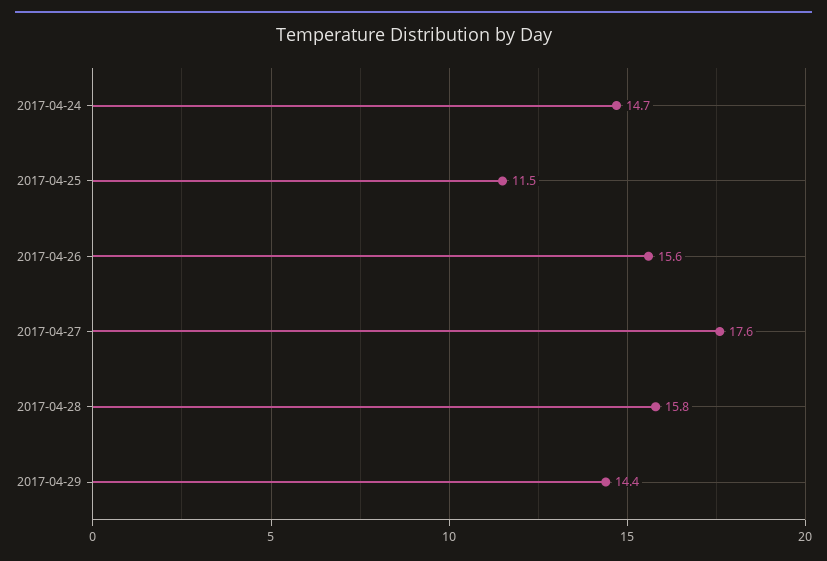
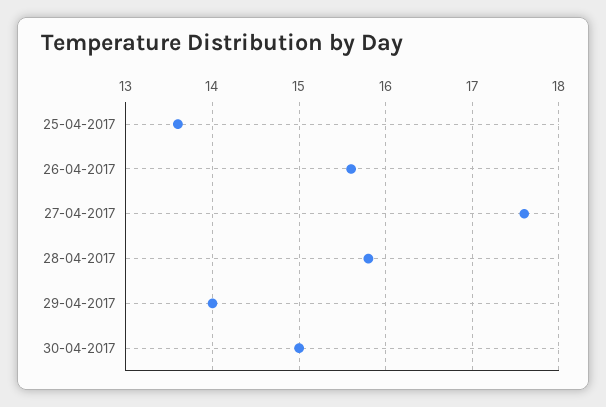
2017-04-24: 14.7 -> none
2017-04-25: 11.5 -> 13.6
2017-04-29: 14.4 -> 14
30-04-2017: none -> 15

